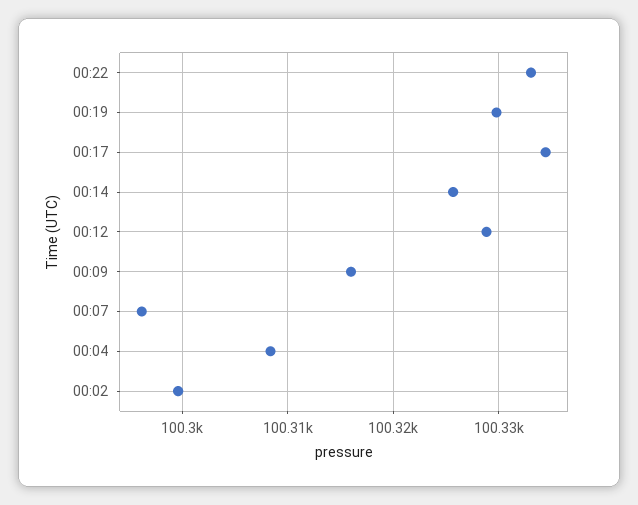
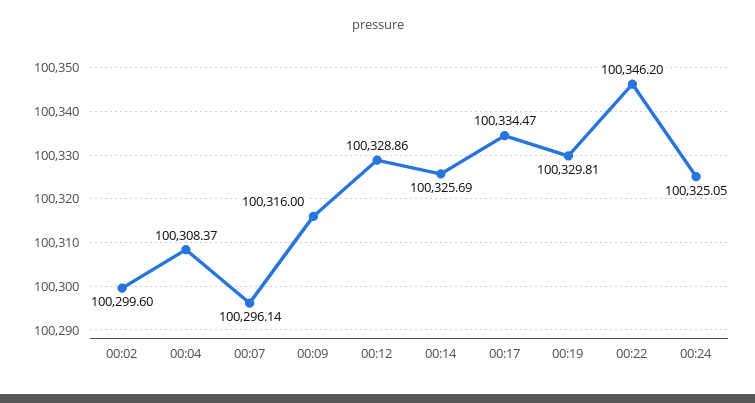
00:22: 100333 -> 100346.2
00:24: none -> 100325.05

